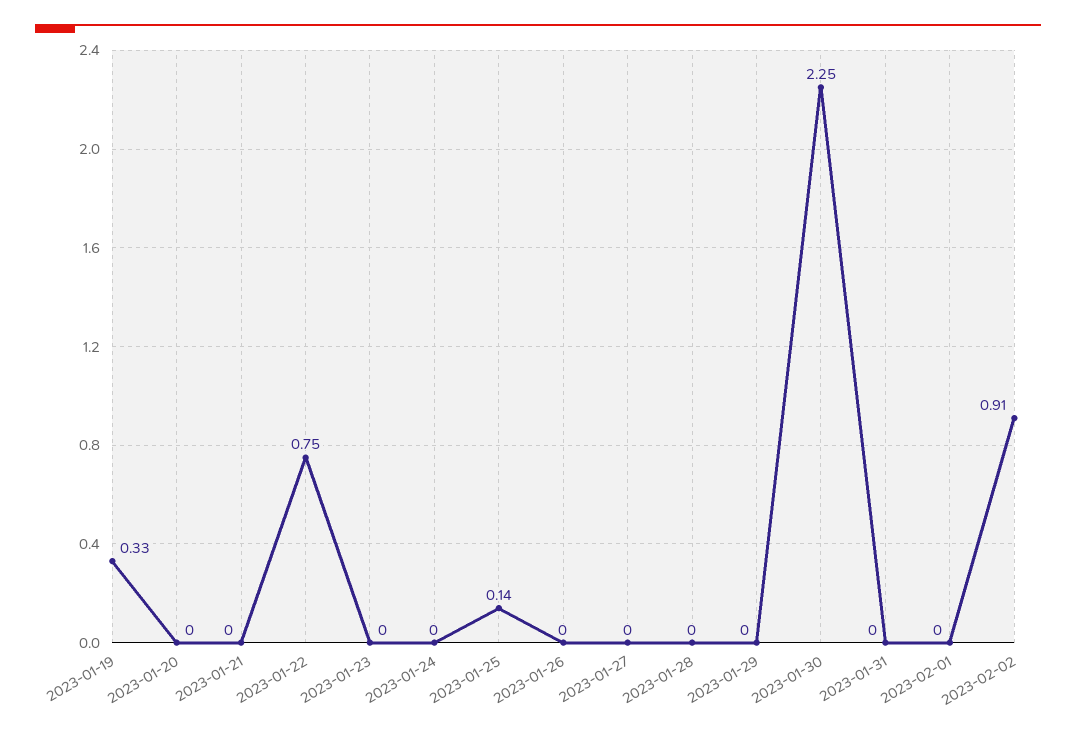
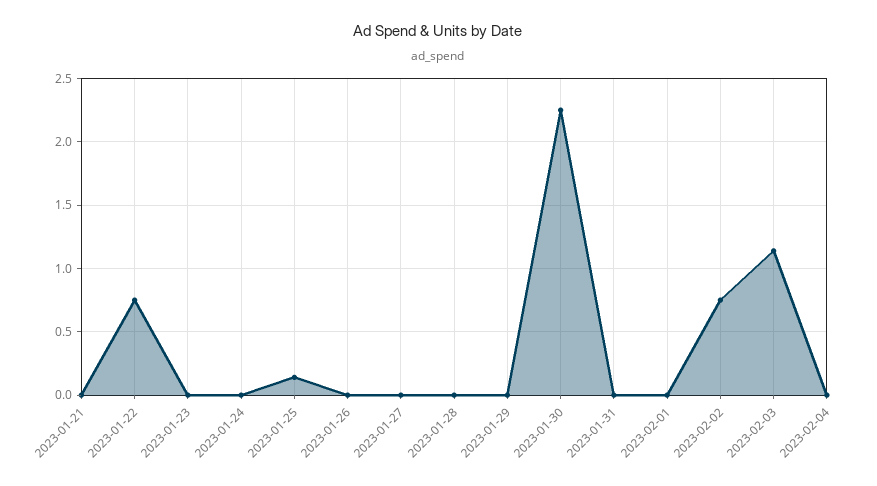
2023-01-19: 0.33 -> none
2023-01-20: 0 -> none
2023-02-02: 0.91 -> 0.75
2023-02-03: none -> 1.15
2023-02-04: none -> 0

